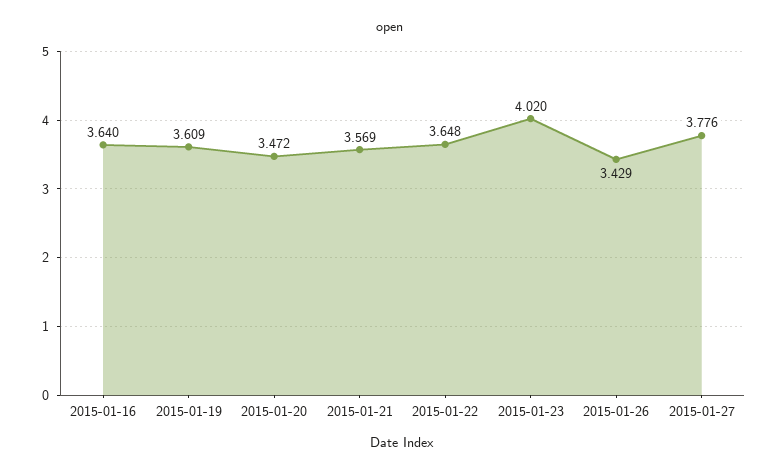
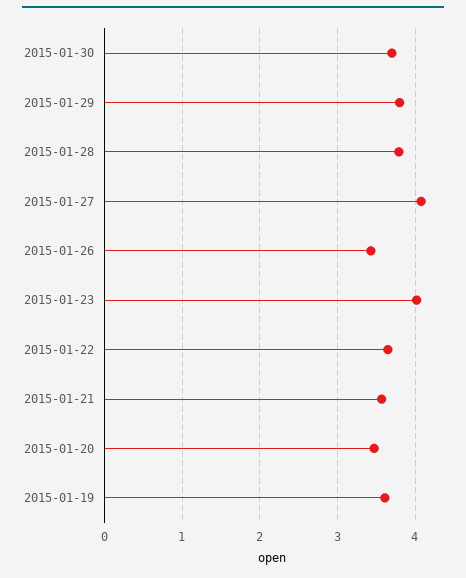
2015-01-16: 3.64 -> none
2015-01-27: 3.776 -> 4.1
2015-01-30: none -> 3.7
2015-01-29: none -> 3.8
2015-01-28: none -> 3.8

